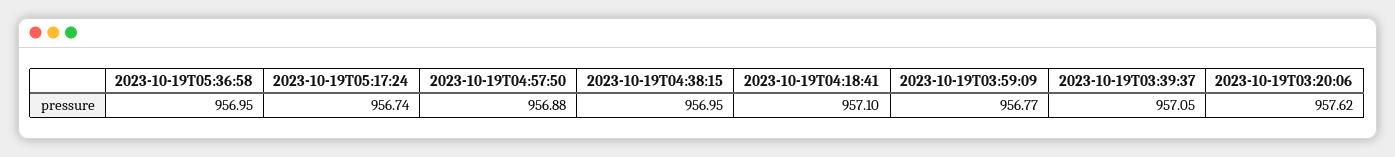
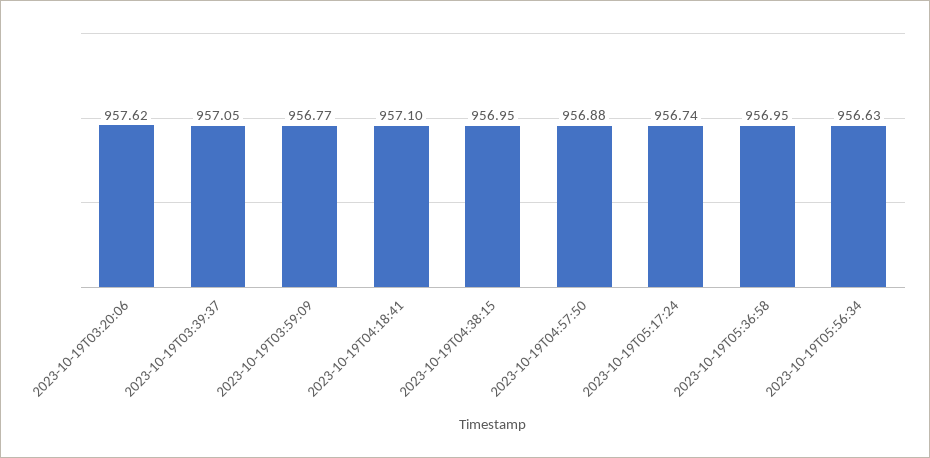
2023-10-19T05:56:34: none -> 956.63

